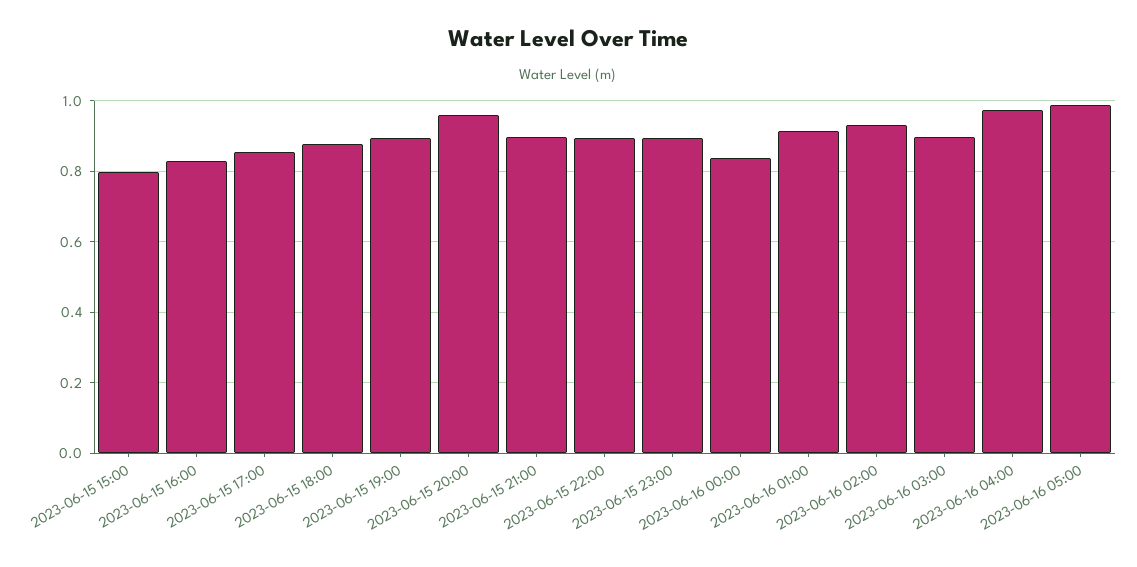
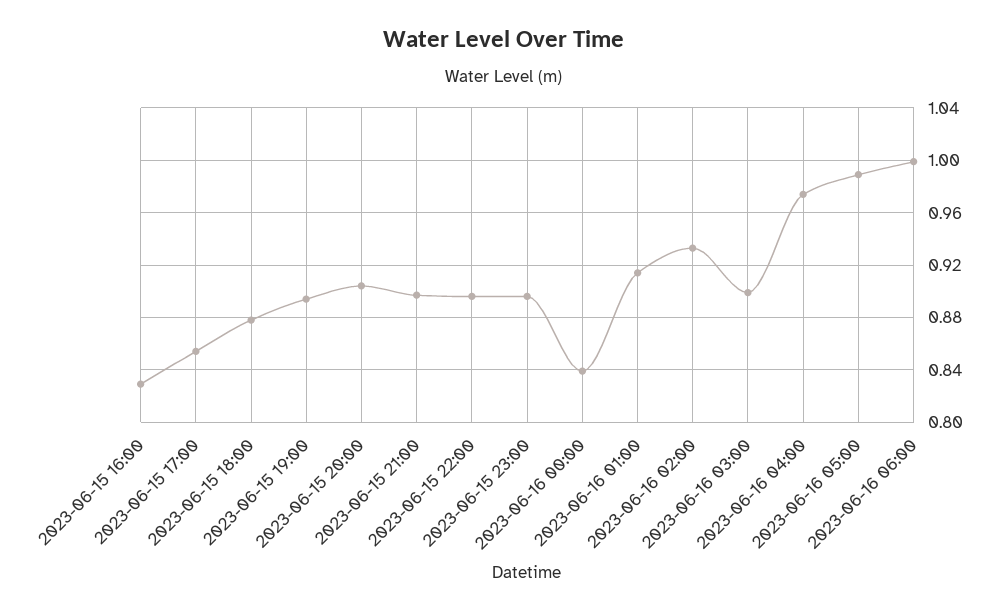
2023-06-15 15:00: 0.8 -> none
2023-06-15 20:00: 0.96 -> 0.905
2023-06-16 06:00: none -> 1

